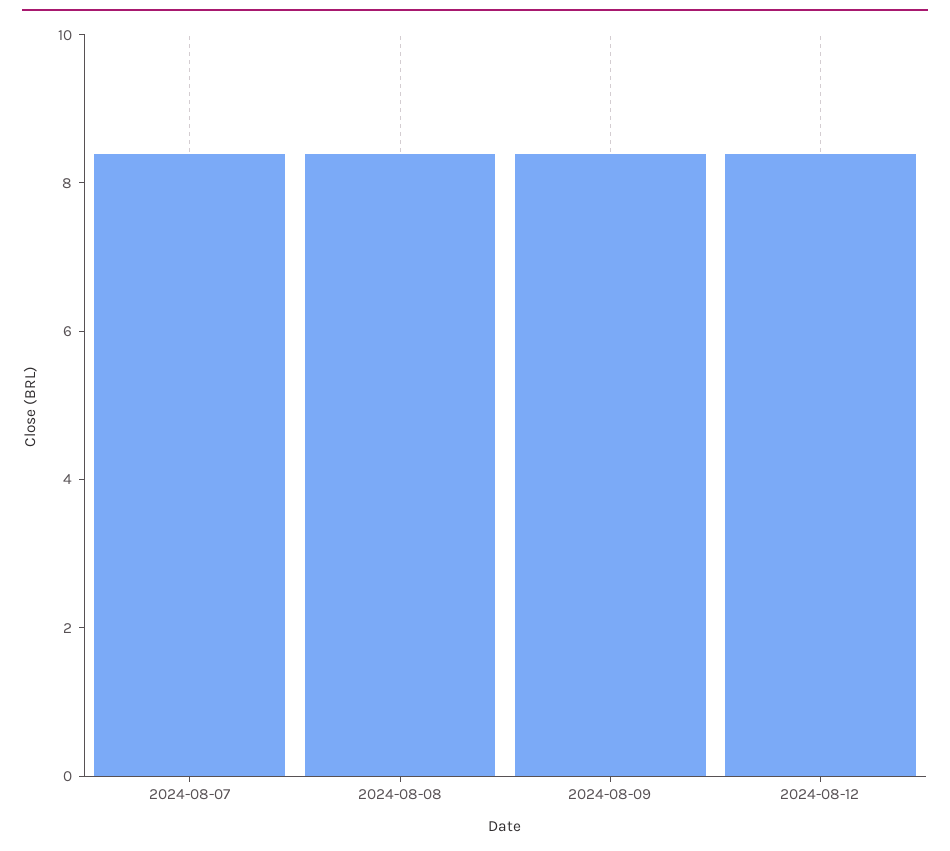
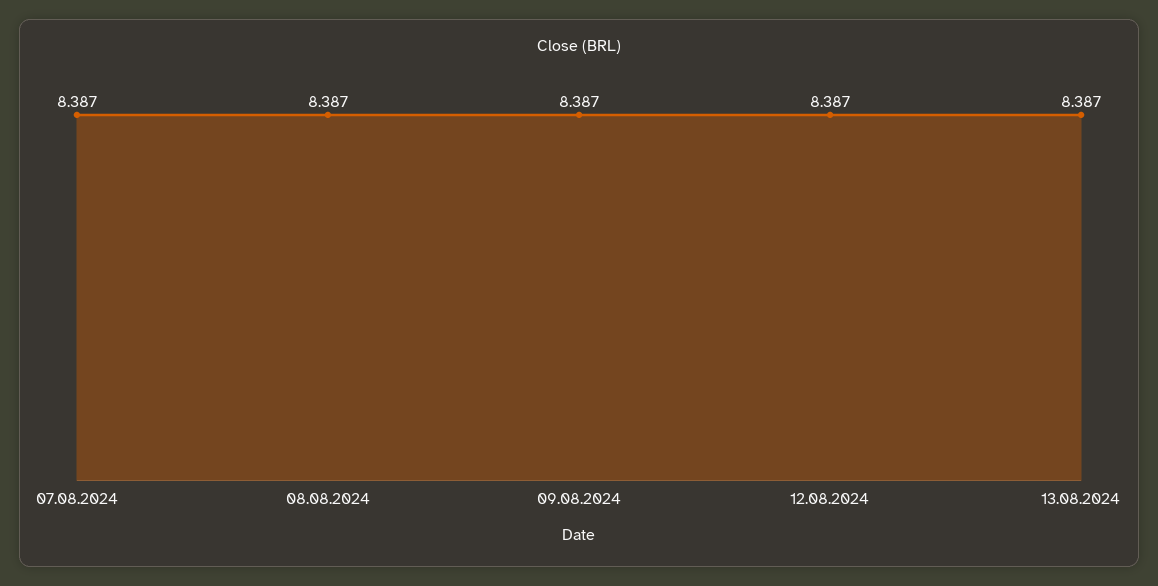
13.08.2024: none -> 8.387

